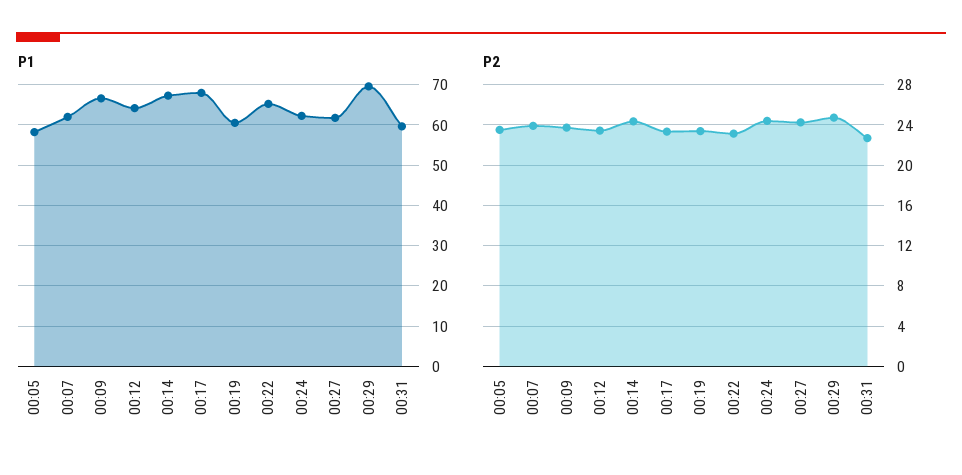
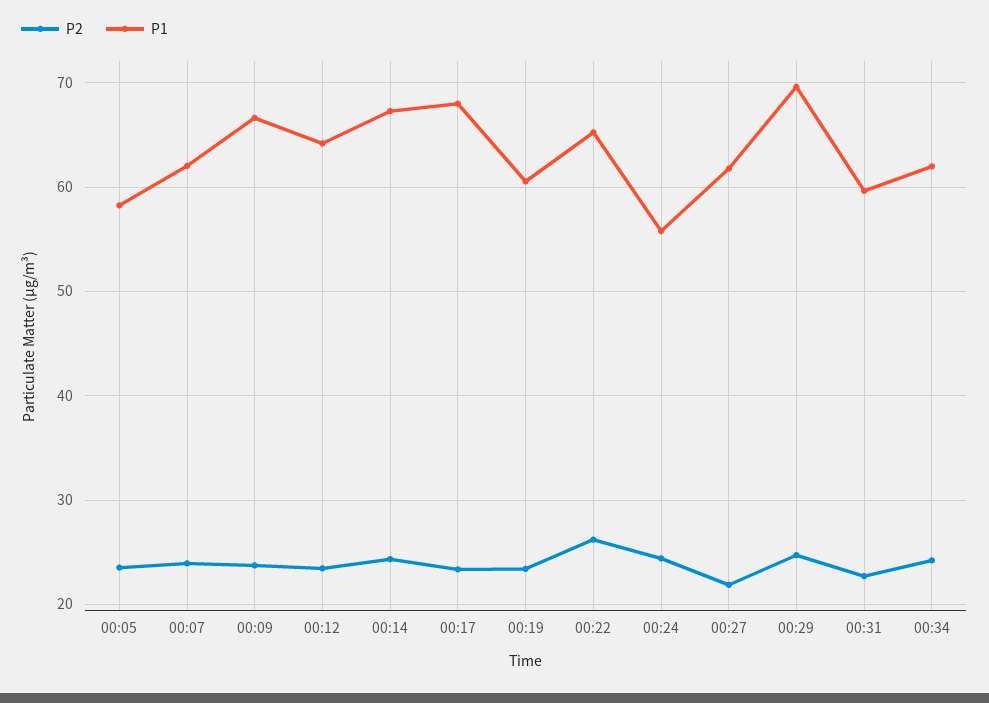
P1, 00:24: 62 -> 56
P2, 00:22: 23 -> 26
P2, 00:27: 24 -> 22
P2, 00:34: none -> 24
P1, 00:34: none -> 62

